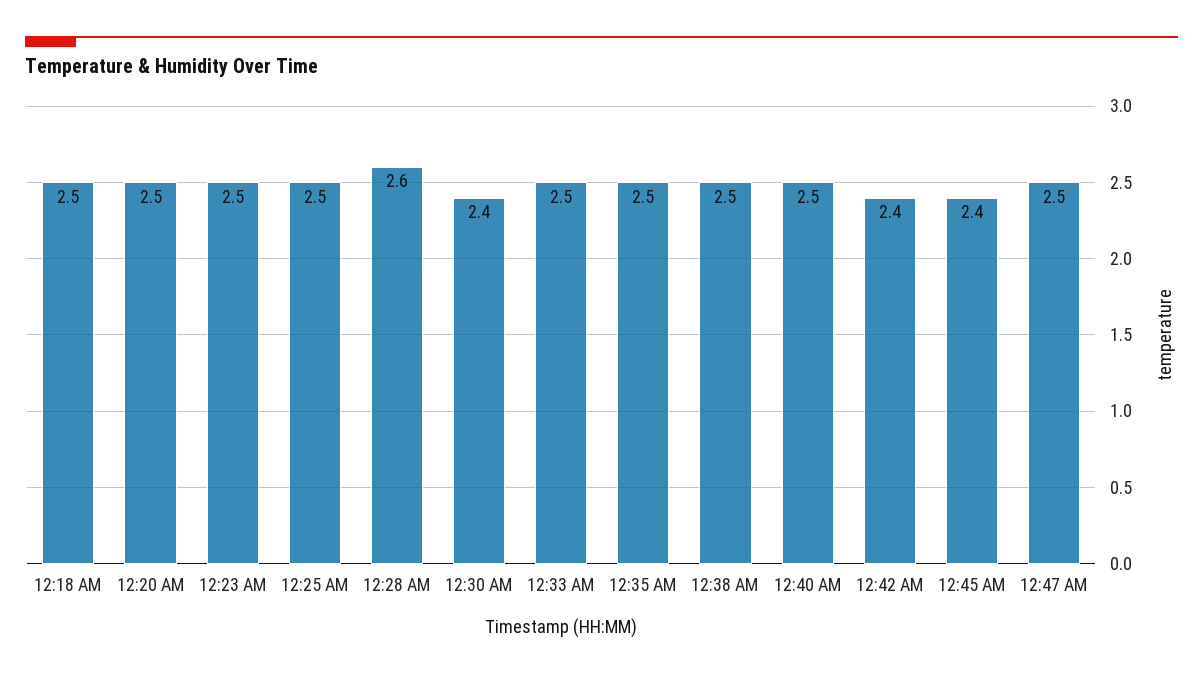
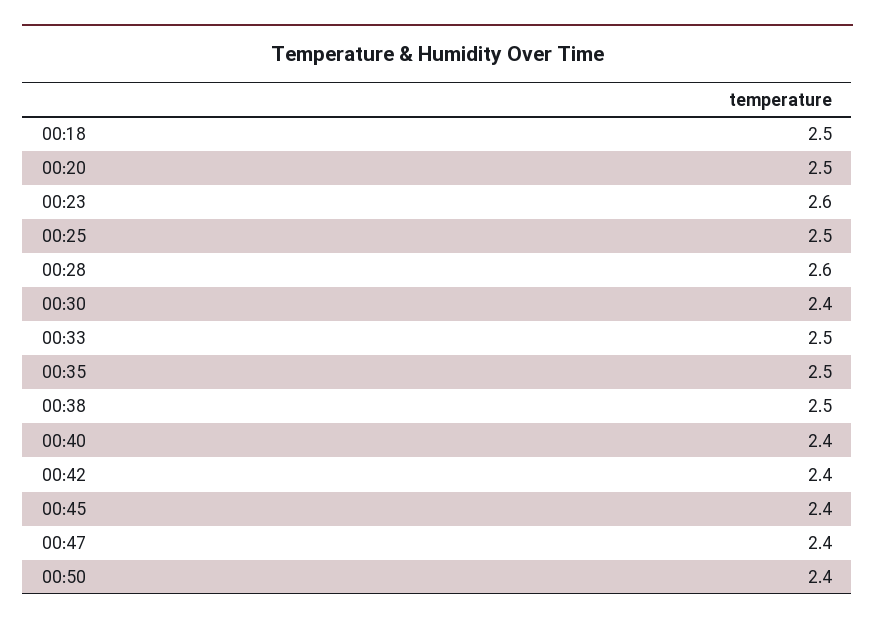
12:23 AM: 2.5 -> 2.6
12:40 AM: 2.5 -> 2.4
12:47 AM: 2.5 -> 2.4
00:50: none -> 2.4

